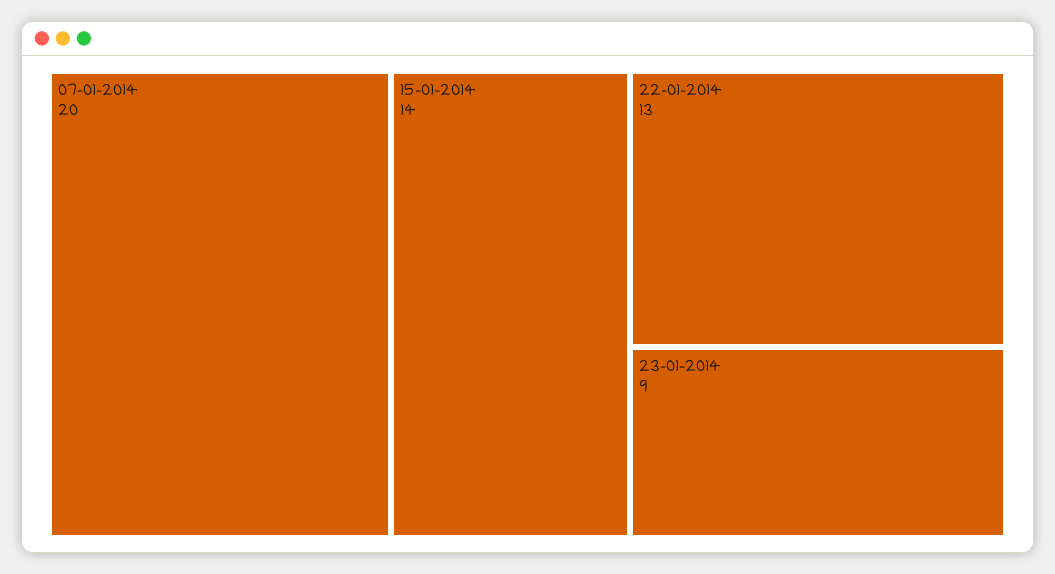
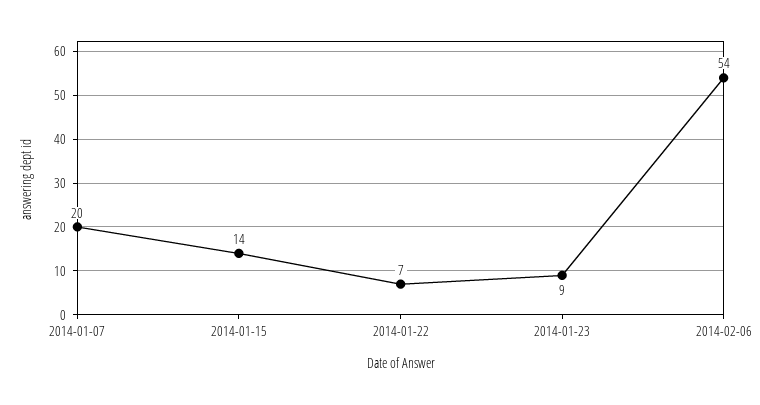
22-01-2014: 13 -> 7
2014-02-06: none -> 54

